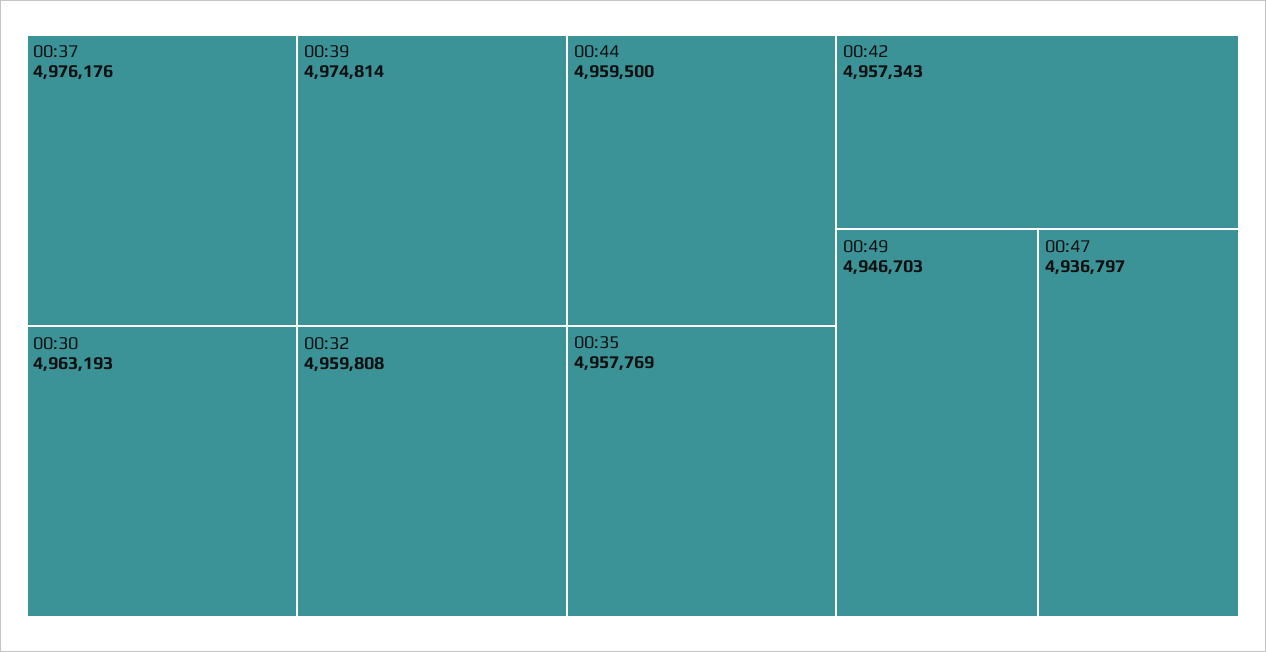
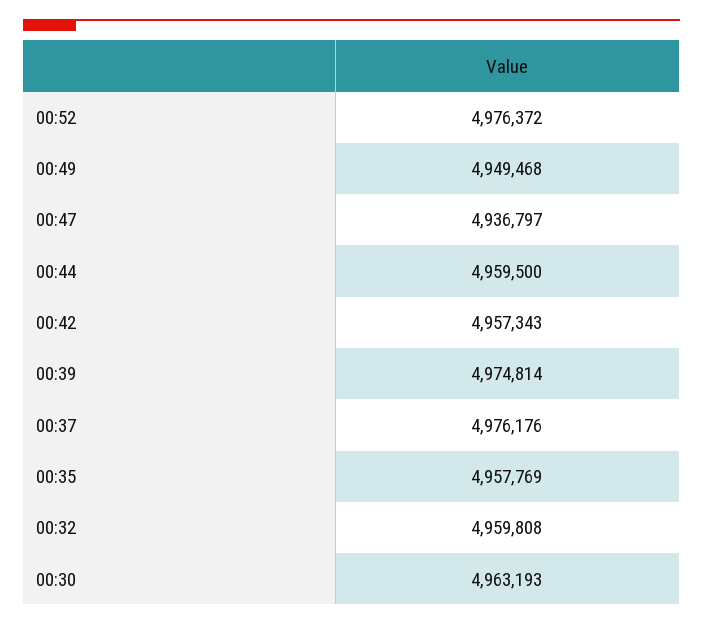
00:49: 4946703 -> 4949468
00:52: none -> 4976372

